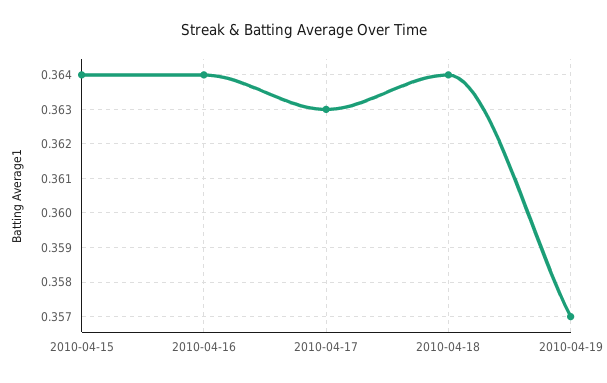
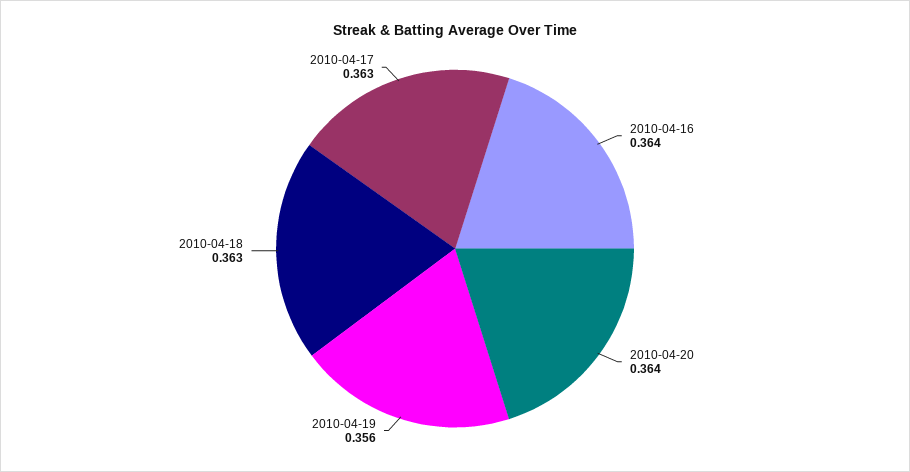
2010-04-15: 0.364 -> none
2010-04-18: 0.364 -> 0.363
2010-04-19: 0.357 -> 0.356
2010-04-20: none -> 0.364

